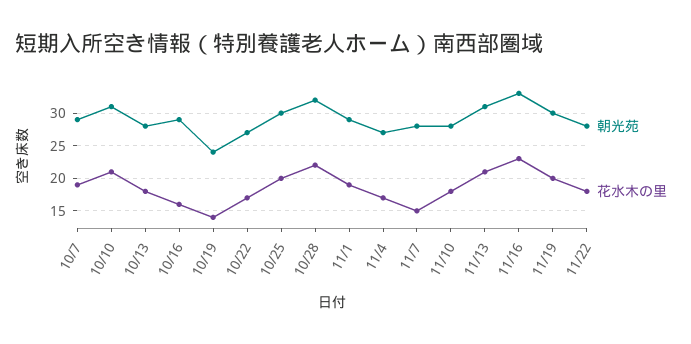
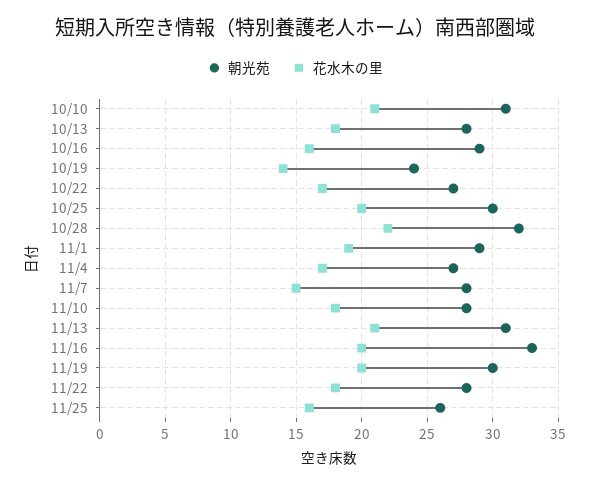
朝光苑, 10/7: 29 -> none
花水木の里, 10/7: 19 -> none
花水木の里, 11/16: 23 -> 20
朝光苑, 11/25: none -> 26
花水木の里, 11/25: none -> 16

